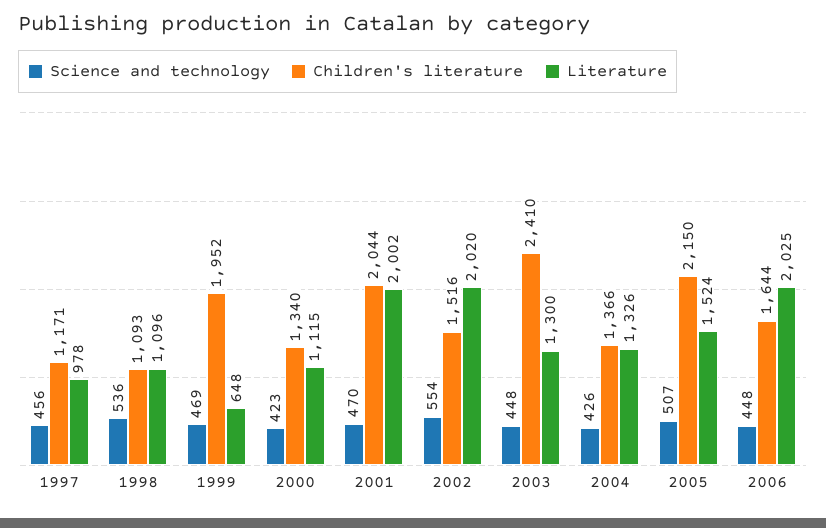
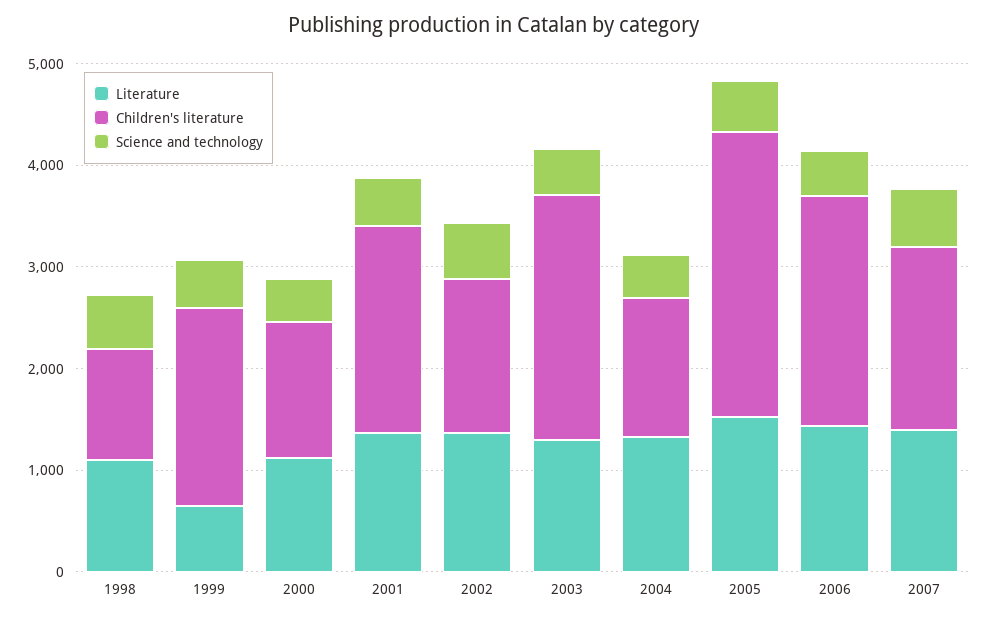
Science and technology, 1997: 456 -> none
Children's literature, 1997: 1171 -> none
Literature, 1997: 978 -> none
Literature, 2001: 2002 -> 1400
Literature, 2002: 2020 -> 1400
Children's literature, 2005: 2150 -> 2800
Children's literature, 2006: 1644 -> 2200
Literature, 2006: 2025 -> 1400
Literature, 2007: none -> 1400
Children's literature, 2007: none -> 1800
Science and technology, 2007: none -> 600

